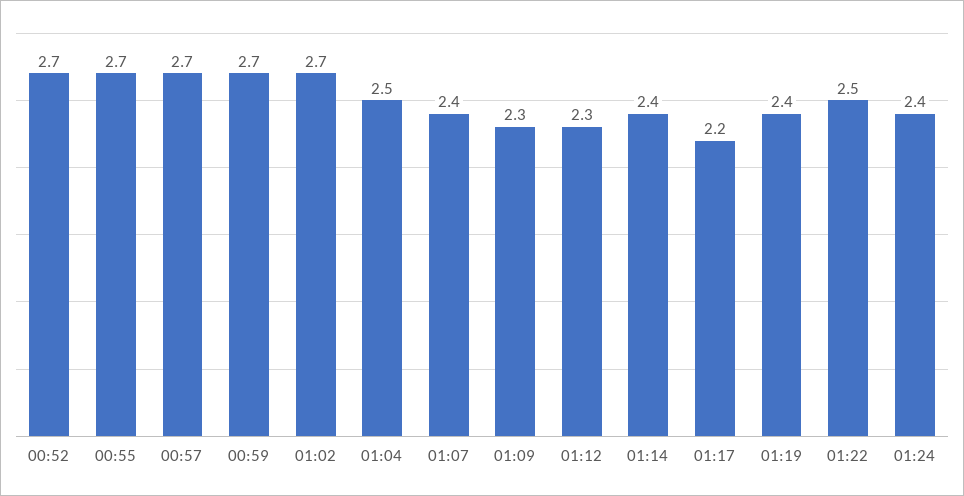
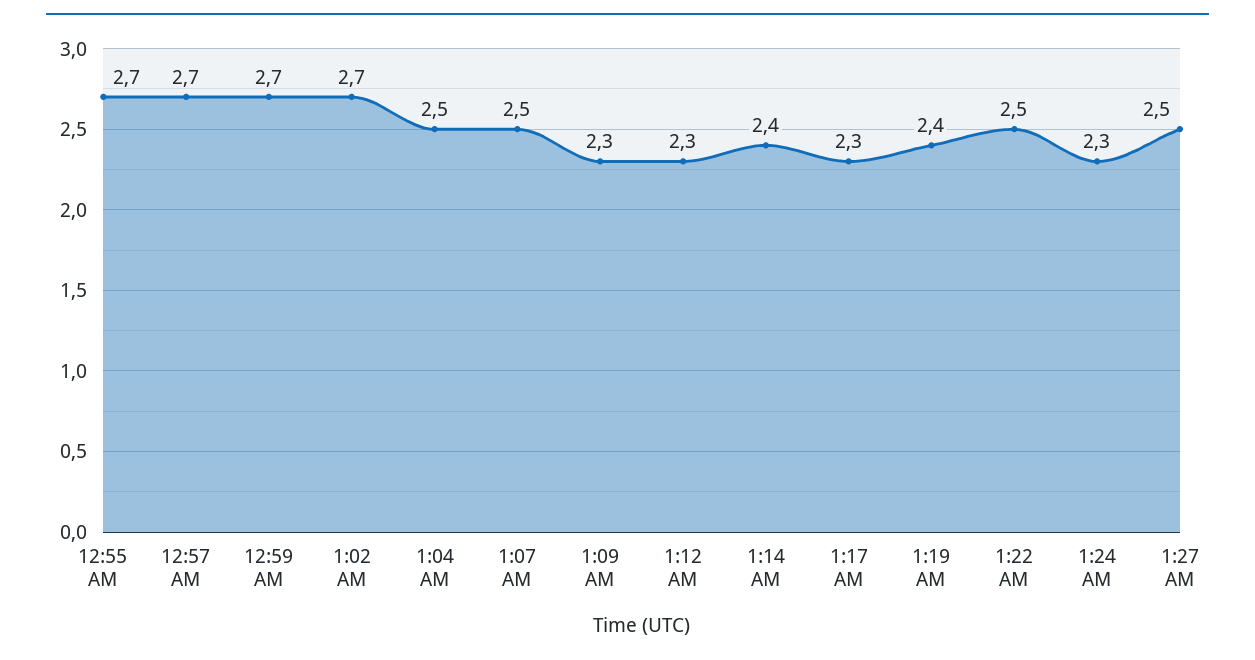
00:52: 2.7 -> none
01:07: 2.4 -> 2.5
01:17: 2.2 -> 2.3
01:24: 2.4 -> 2.3
1:27 AM: none -> 2.5

